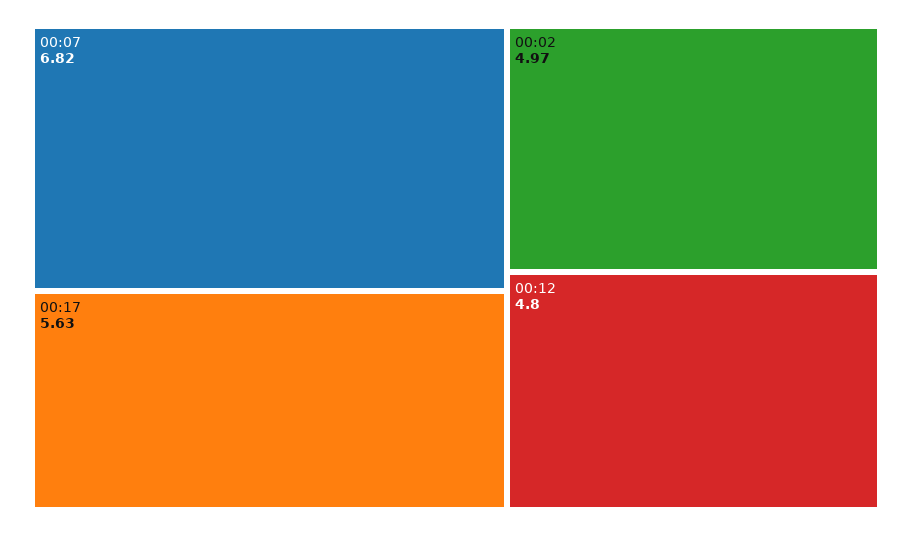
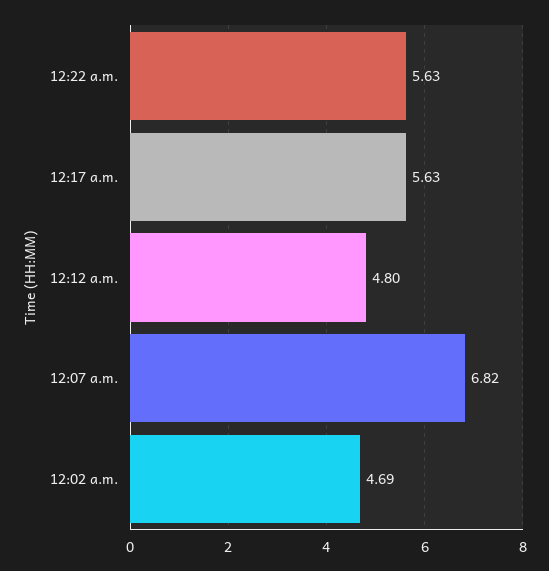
00:02: 4.97 -> 4.69
12:22 a.m.: none -> 5.63

